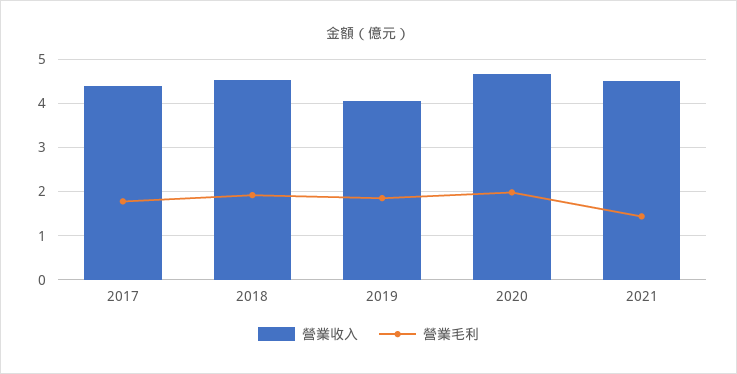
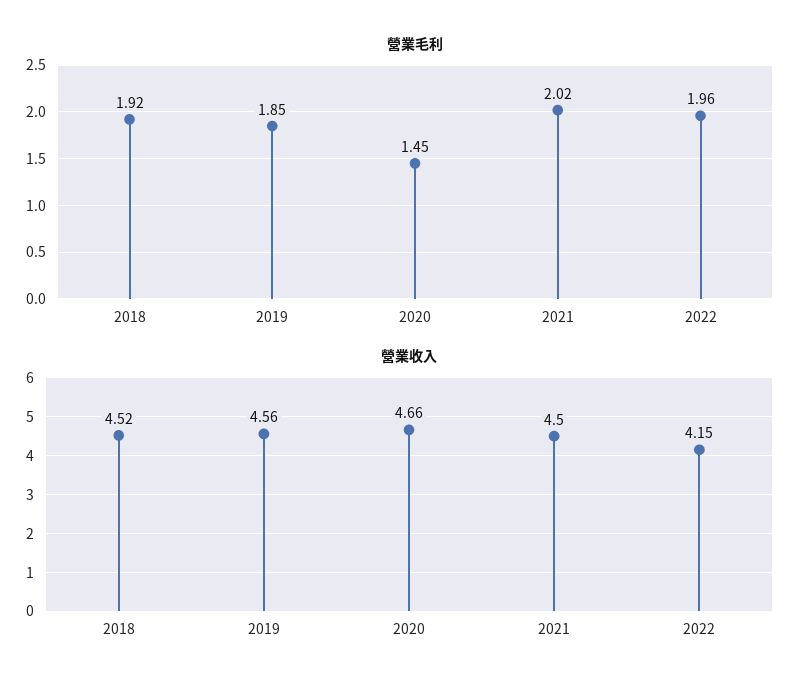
營業收入, 2017: 4.4 -> none
營業毛利, 2017: 1.8 -> none
營業收入, 2019: 4 -> 4.56
營業毛利, 2020: 2 -> 1.45
營業毛利, 2021: 1.4 -> 2.02
營業毛利, 2022: none -> 1.96
營業收入, 2022: none -> 4.15

